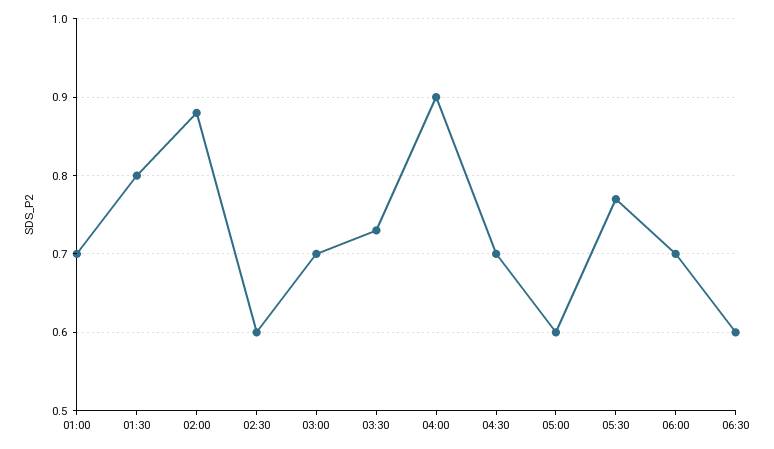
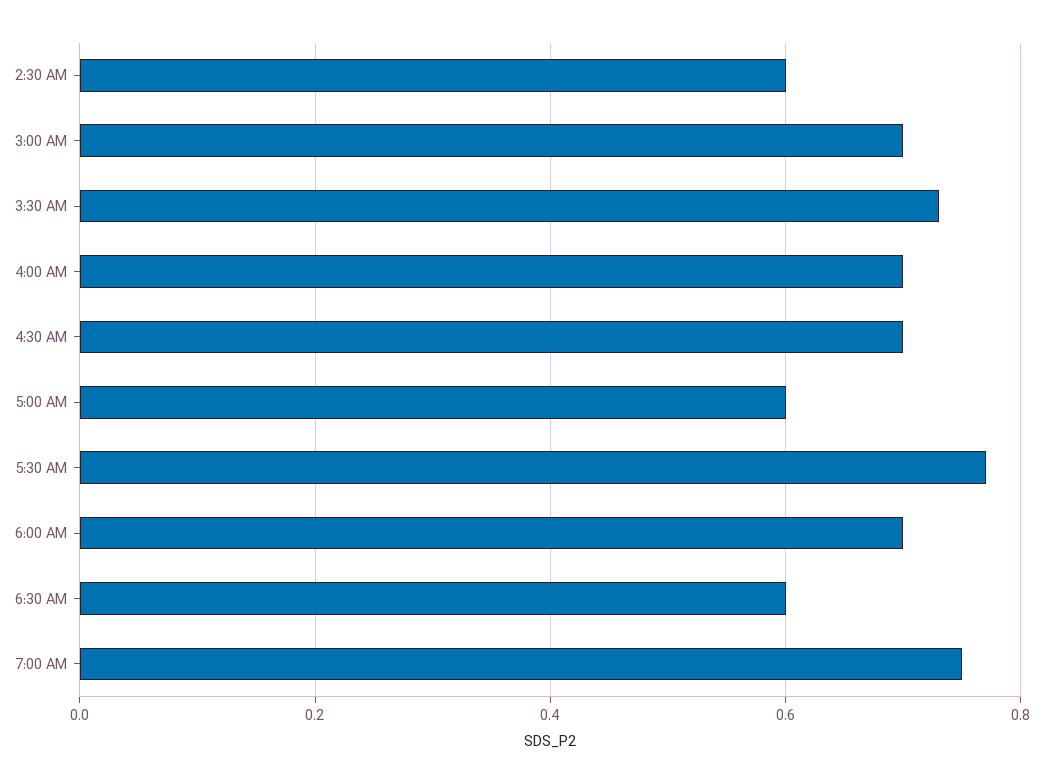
01:00: 0.7 -> none
01:30: 0.8 -> none
02:00: 0.88 -> none
04:00: 0.9 -> 0.7
7:00 AM: none -> 0.75

